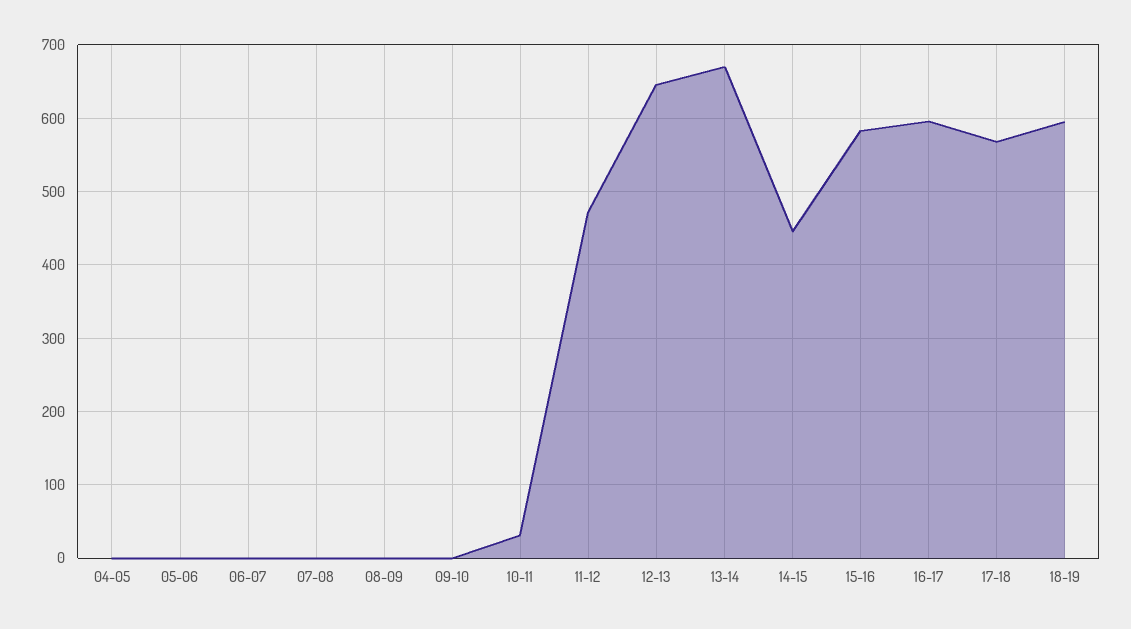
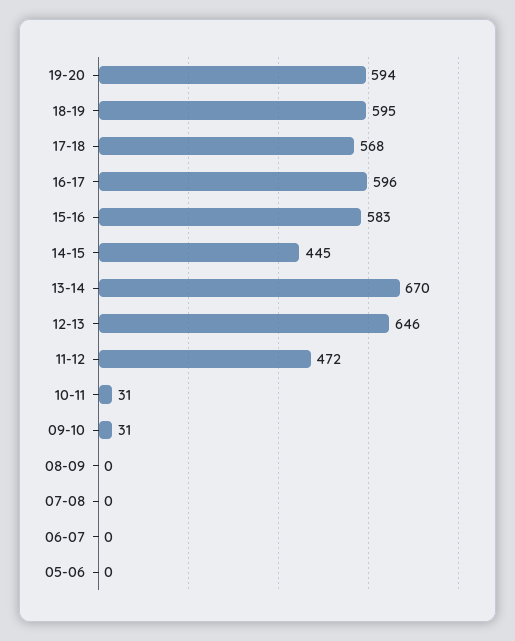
04-05: 0 -> none
09-10: 0 -> 31
19-20: none -> 594

